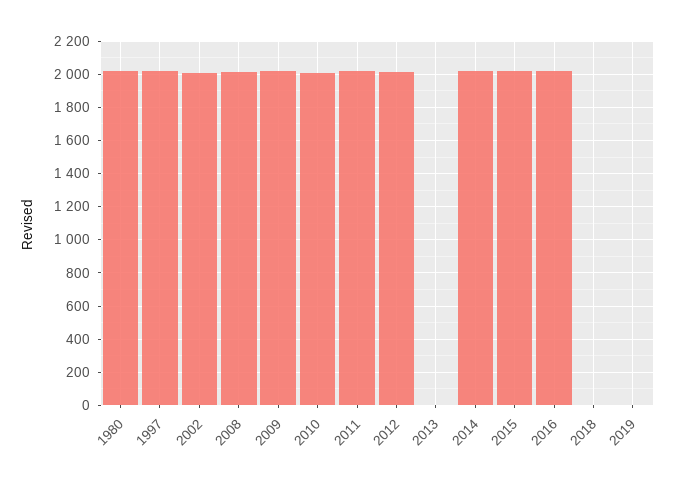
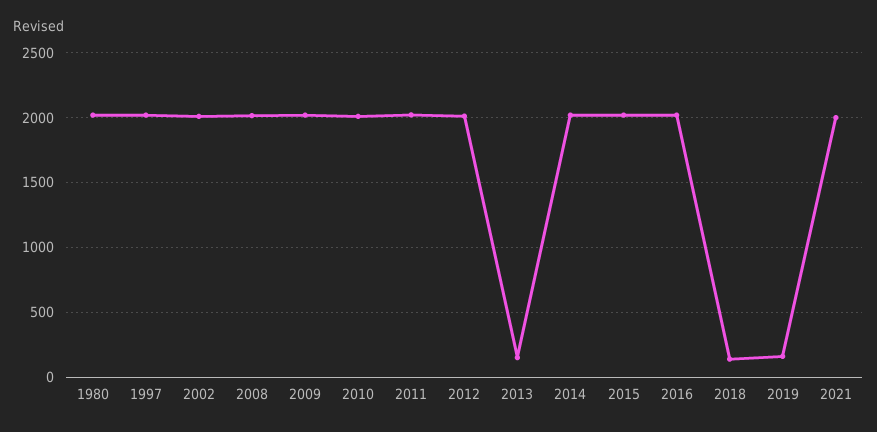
2013: 0 -> 150
2018: 0 -> 150
2019: 0 -> 150
2021: none -> 2000

